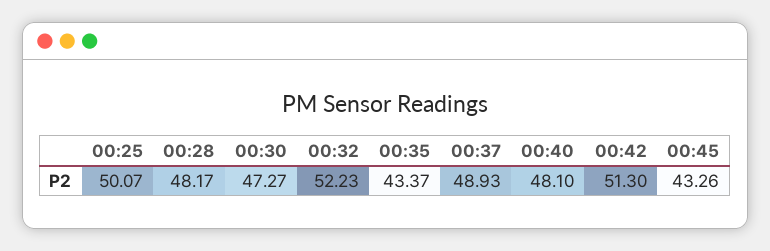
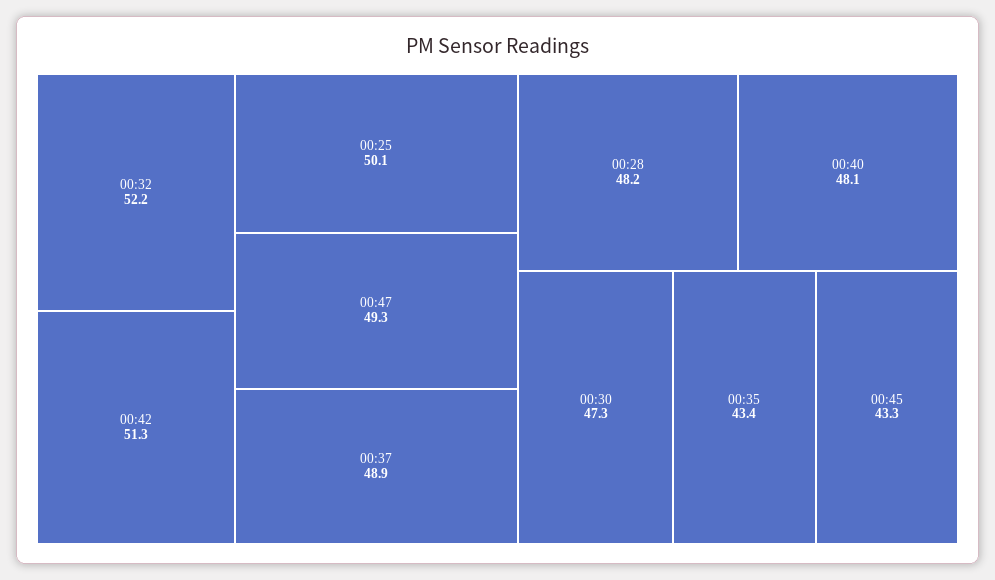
00:47: none -> 49.3

